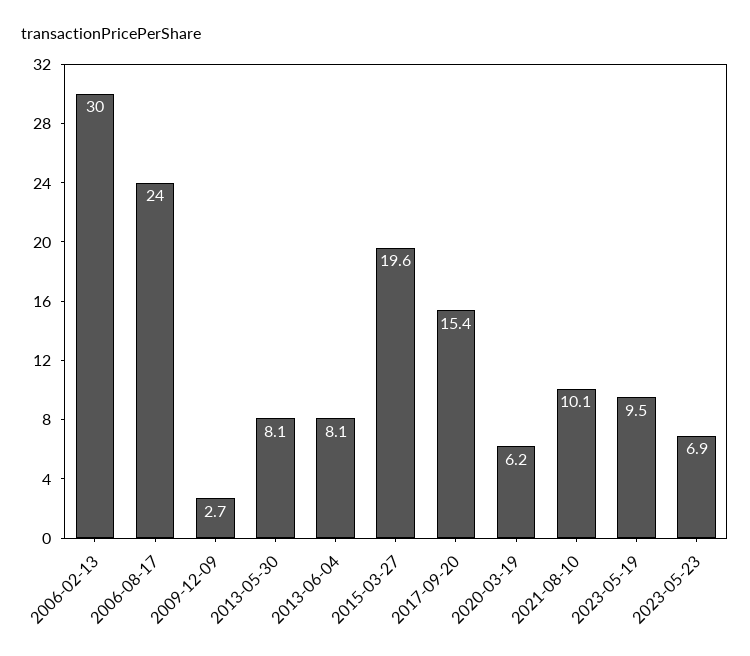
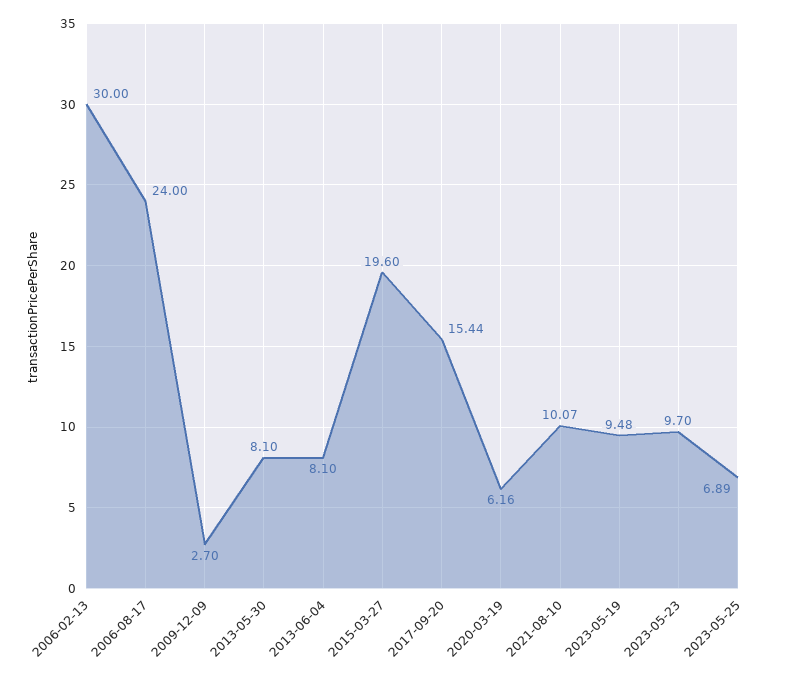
2023-05-23: 6.9 -> 9.7
2023-05-25: none -> 6.89

